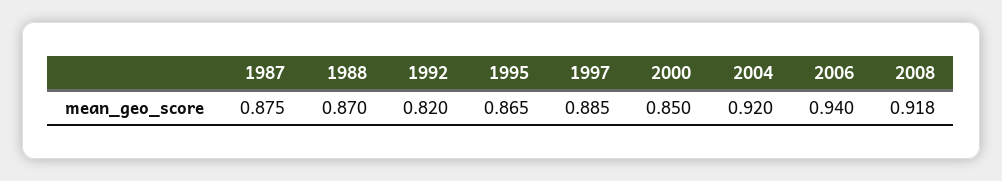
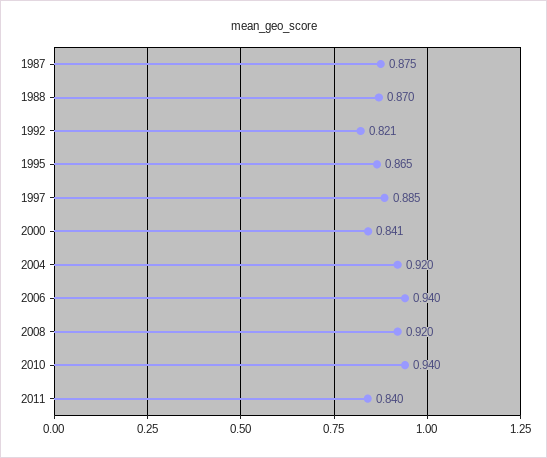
1992: 0.82 -> 0.821
2000: 0.85 -> 0.841
2008: 0.918 -> 0.92
2010: none -> 0.94
2011: none -> 0.84

